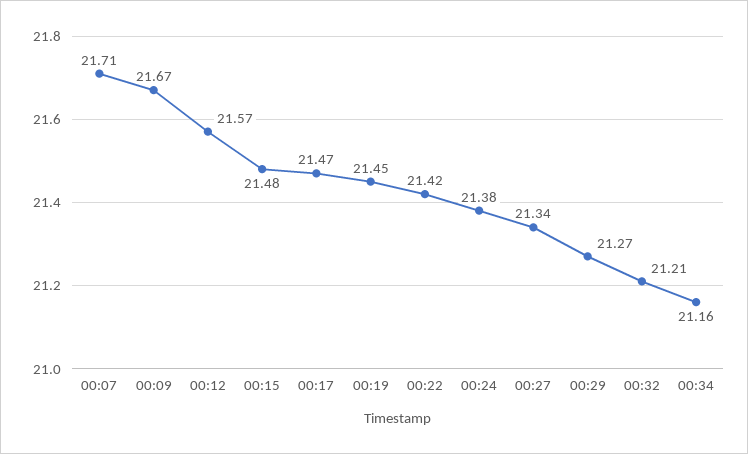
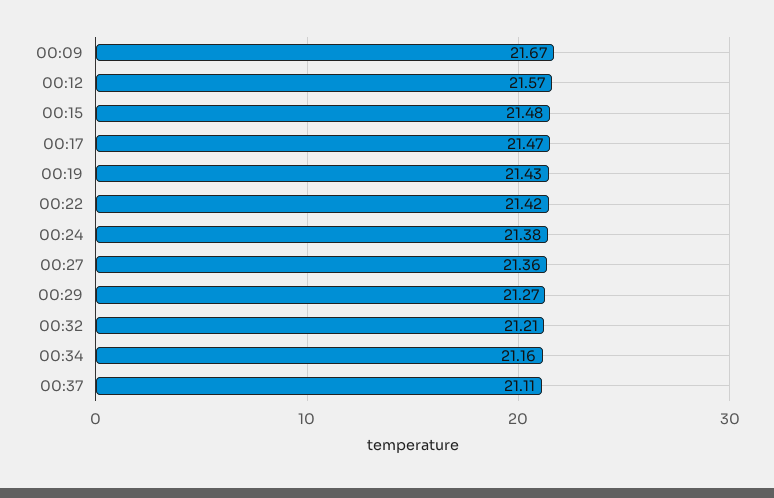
00:07: 21.71 -> none
00:19: 21.45 -> 21.43
00:27: 21.34 -> 21.36
00:37: none -> 21.11

